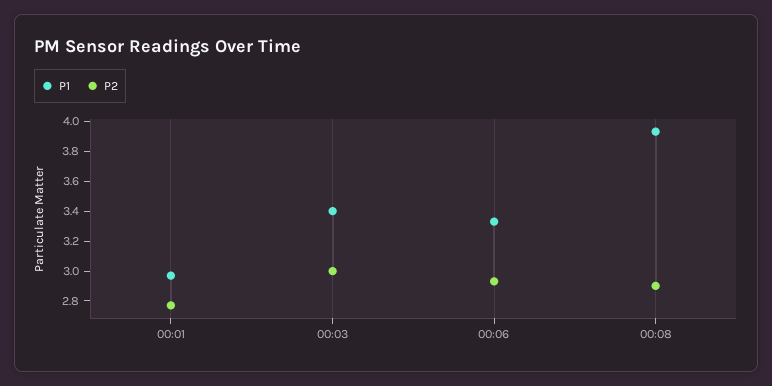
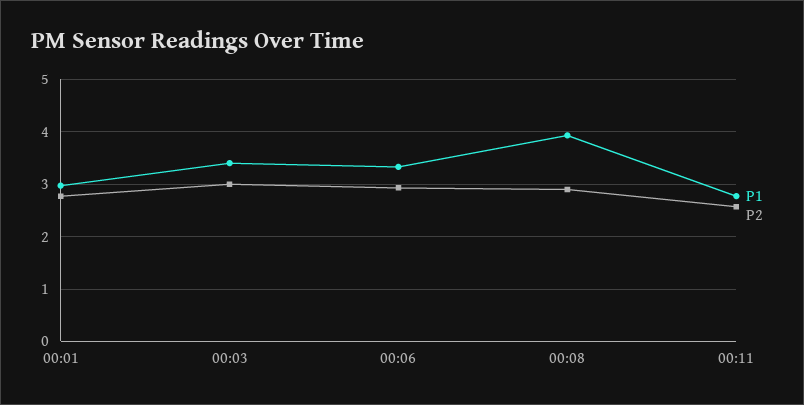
P1, 00:11: none -> 2.8
P2, 00:11: none -> 2.6

